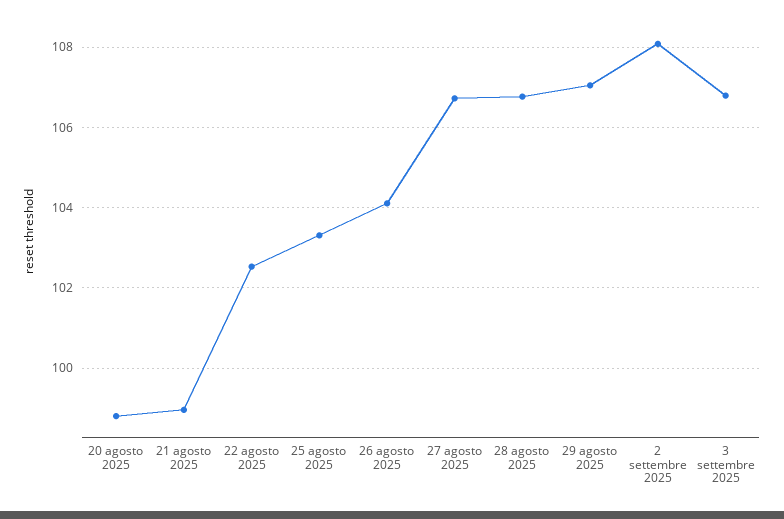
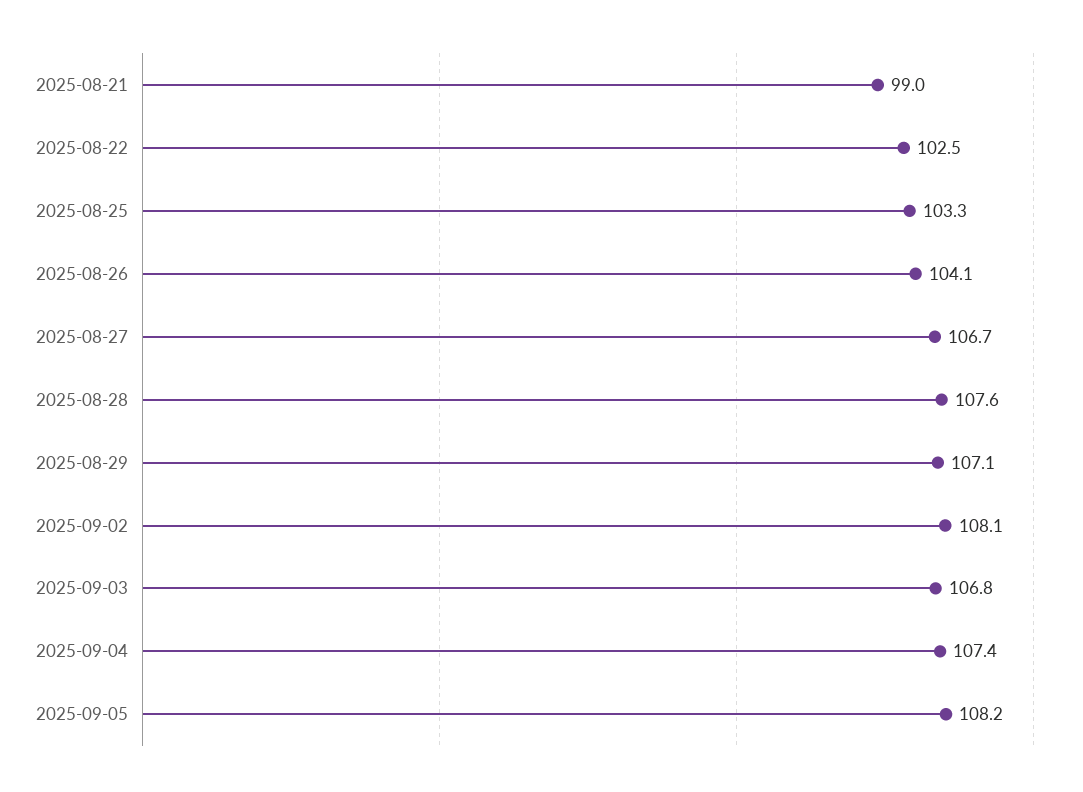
20 agosto 2025: 98.8 -> none
28 agosto 2025: 106.8 -> 107.6
2025-09-04: none -> 107.4
2025-09-05: none -> 108.2

